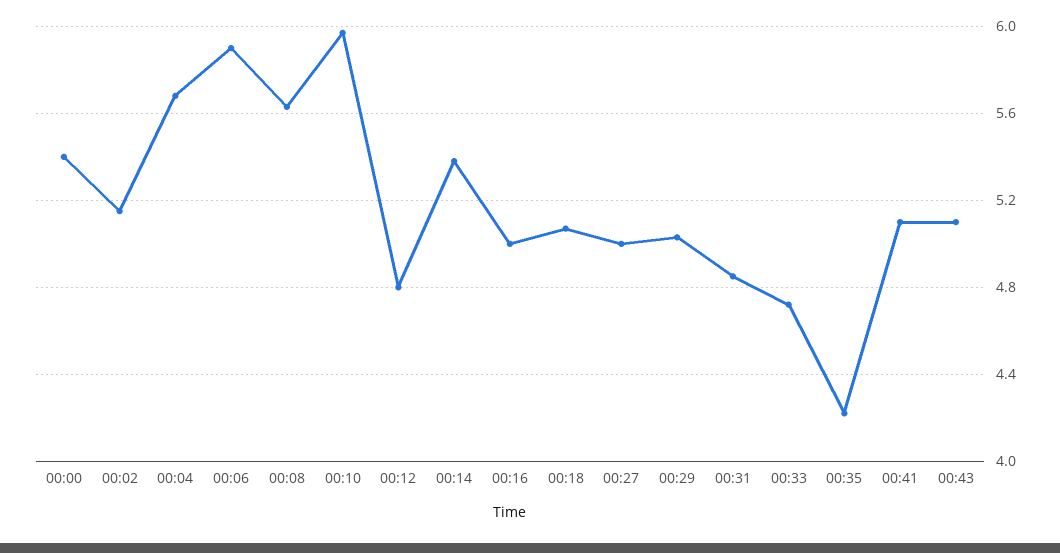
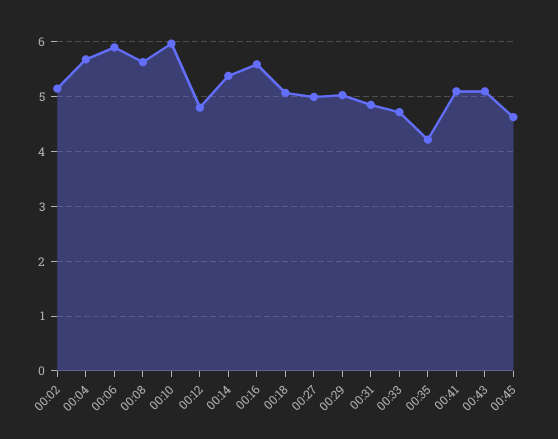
00:00: 5.4 -> none
00:16: 5 -> 5.6
00:45: none -> 4.6

